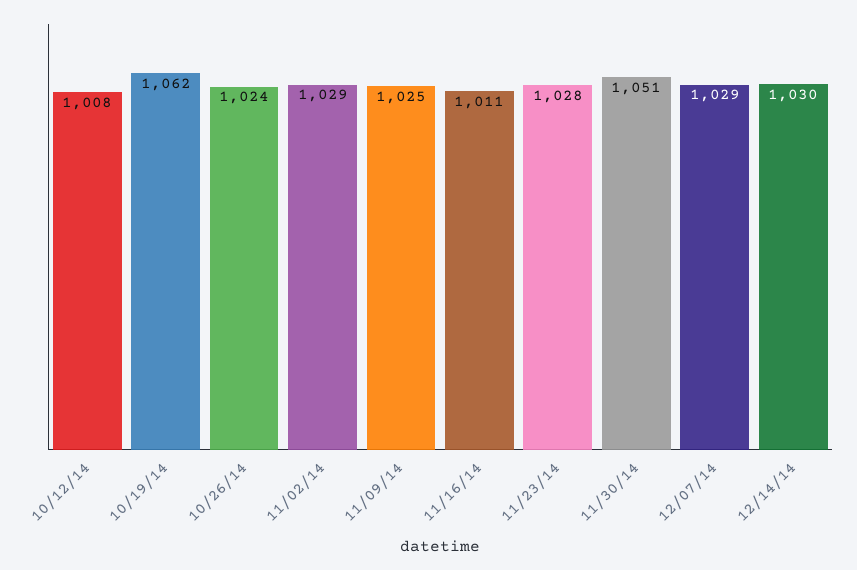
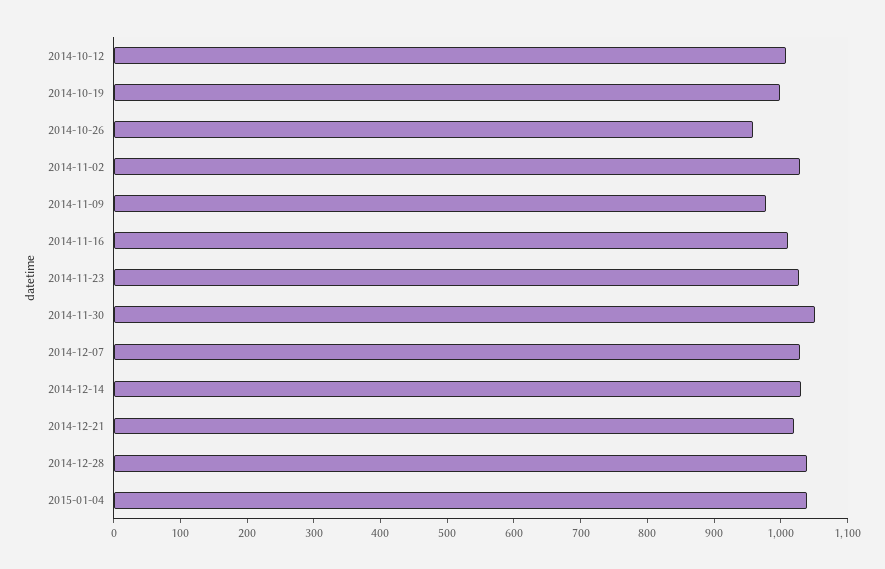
10/19/14: 1062 -> 1000
10/26/14: 1024 -> 960
11/09/14: 1025 -> 980
2014-12-21: none -> 1020
2014-12-28: none -> 1040
2015-01-04: none -> 1040

